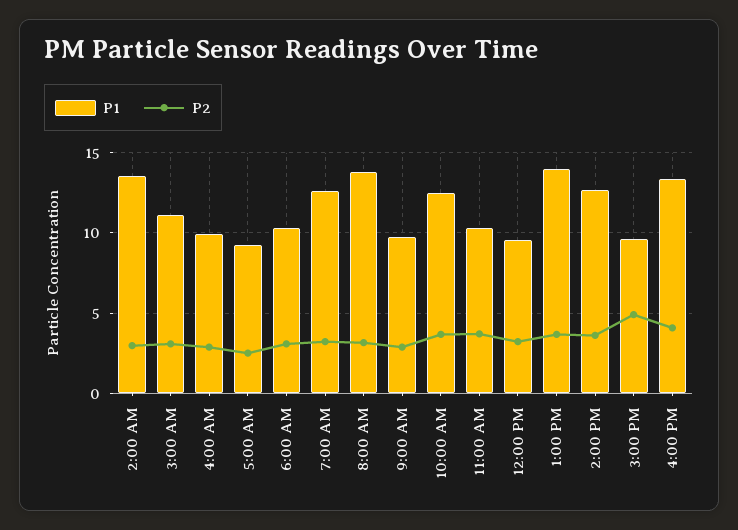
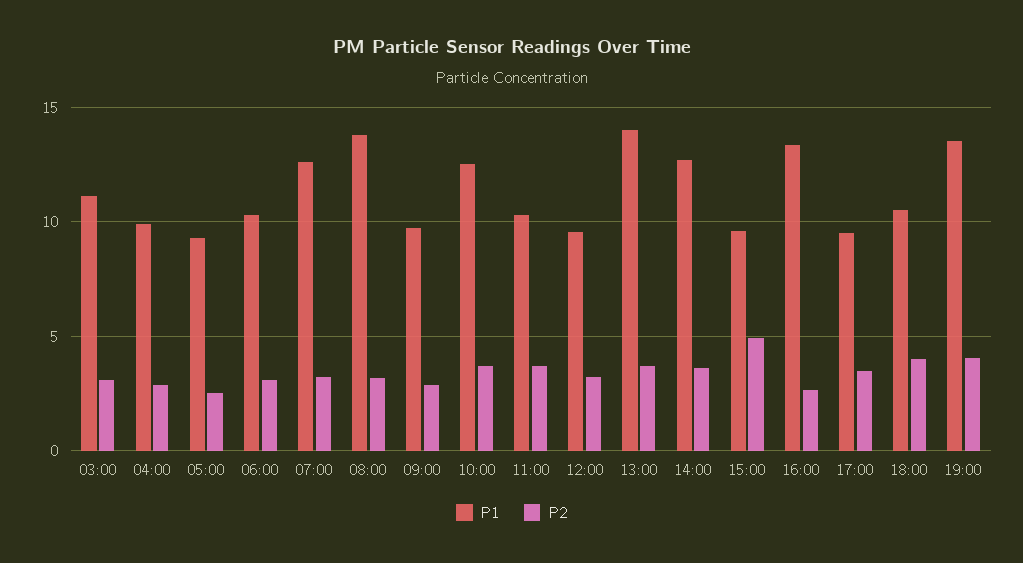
P1, 2:00 AM: 13.5 -> none
P2, 2:00 AM: 3 -> none
P2, 4:00 PM: 4 -> 2.5
P1, 17:00: none -> 9.5
P2, 17:00: none -> 3.5
P1, 18:00: none -> 10.5
P2, 18:00: none -> 4
P1, 19:00: none -> 13.5
P2, 19:00: none -> 4

